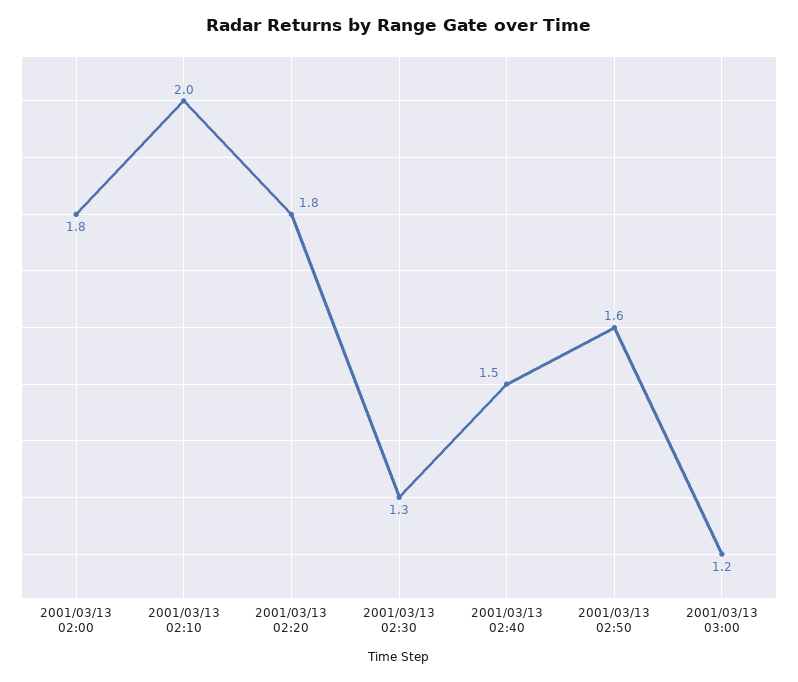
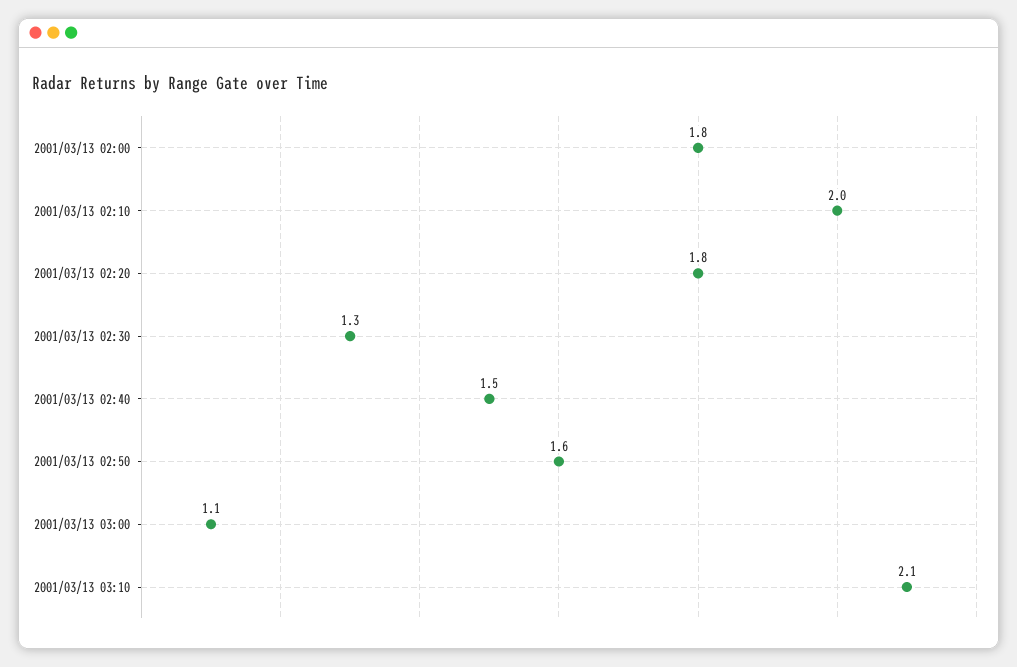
2001/03/13 03:00: 1.2 -> 1.1
2001/03/13 03:10: none -> 2.1

